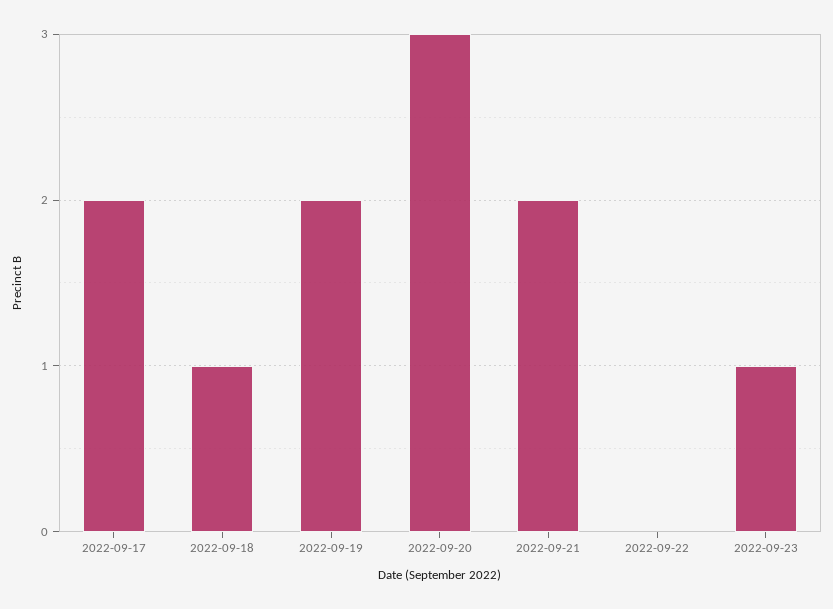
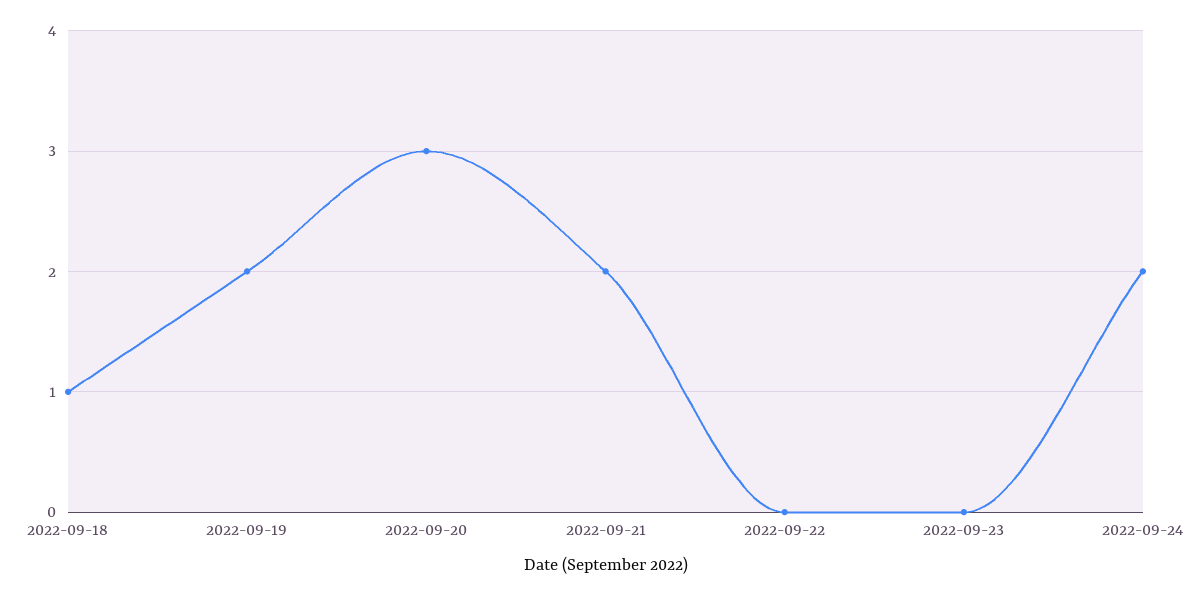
2022-09-17: 2 -> none
2022-09-23: 1 -> 0
2022-09-24: none -> 2

